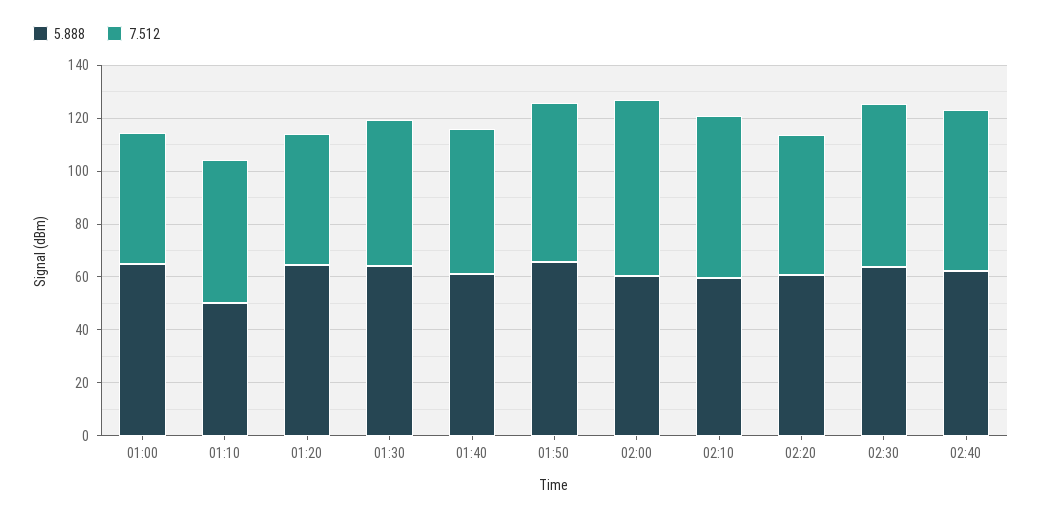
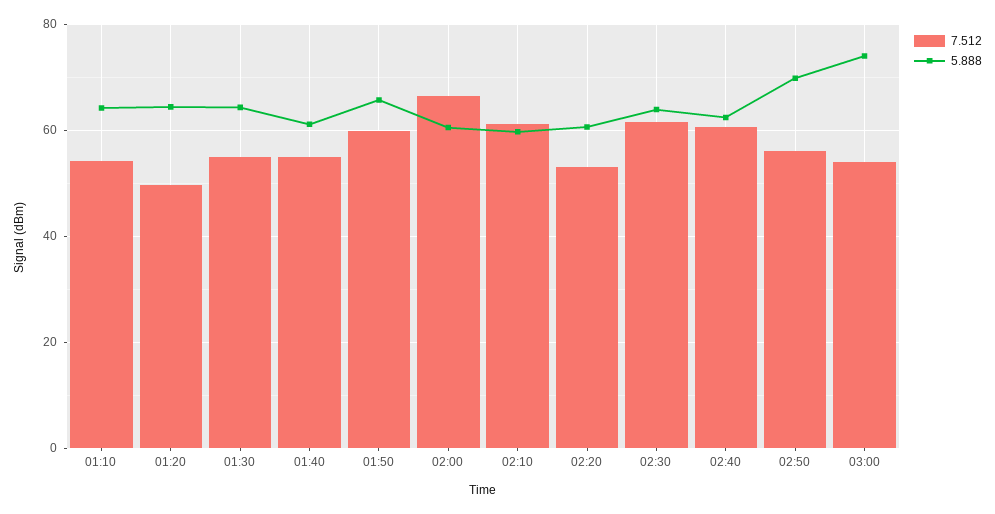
5.888, 01:00: 65 -> none
7.512, 01:00: 50 -> none
5.888, 01:10: 50 -> 64
7.512, 02:50: none -> 56
5.888, 02:50: none -> 70
7.512, 03:00: none -> 54
5.888, 03:00: none -> 74

